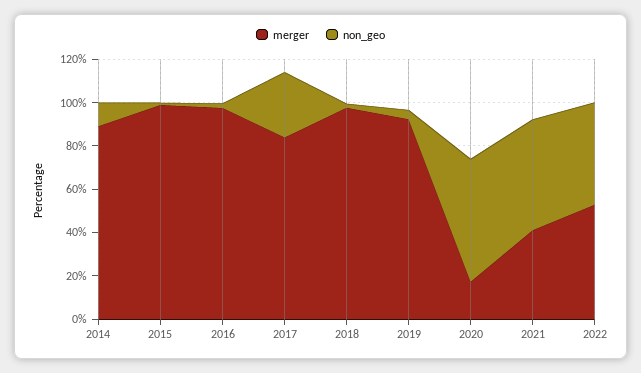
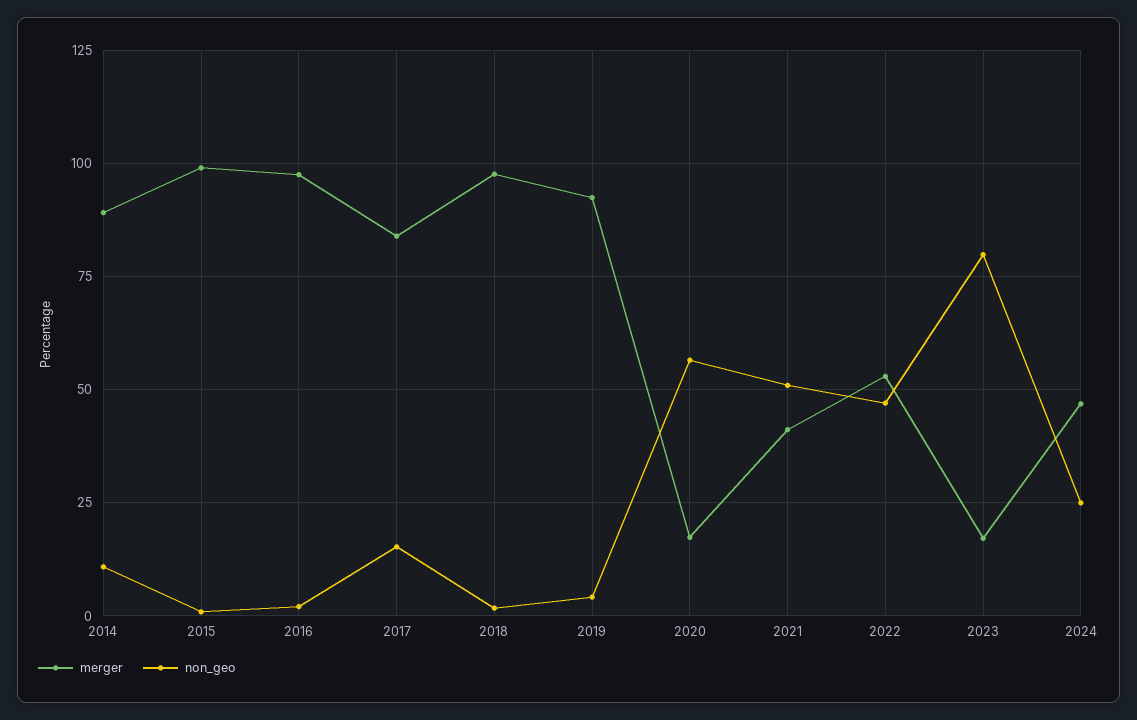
non_geo, 2017: 30 -> 15
merger, 2023: none -> 17.5
non_geo, 2023: none -> 80
merger, 2024: none -> 47.5
non_geo, 2024: none -> 25

